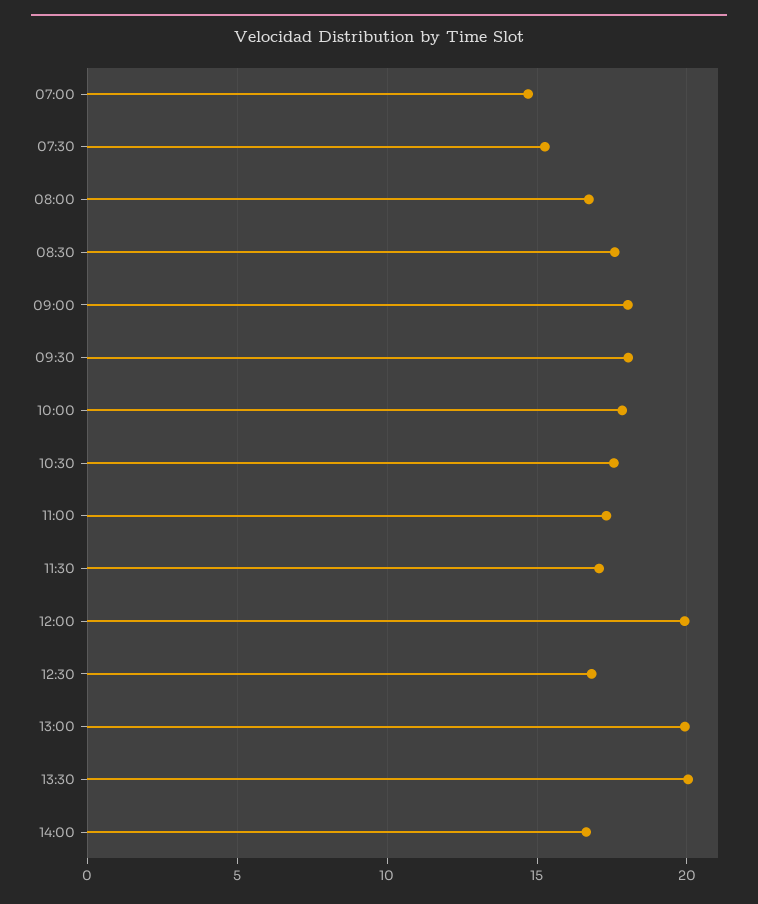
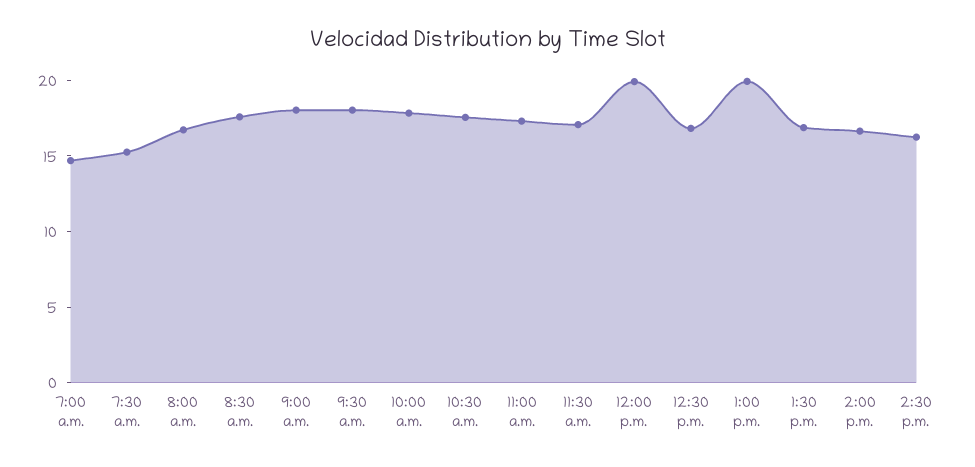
13:30: 20 -> 17
2:30 p.m.: none -> 16

